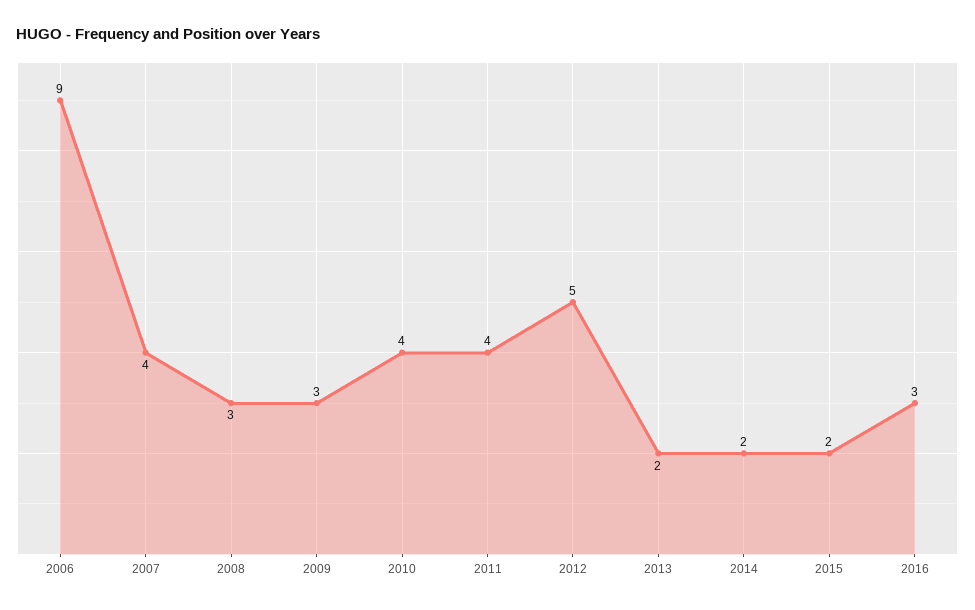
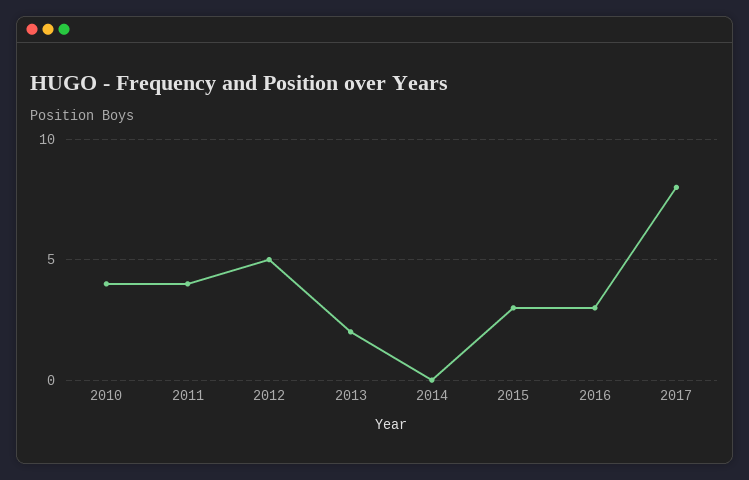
2006: 9 -> none
2007: 4 -> none
2008: 3 -> none
2009: 3 -> none
2014: 2 -> 0
2015: 2 -> 3
2017: none -> 8

